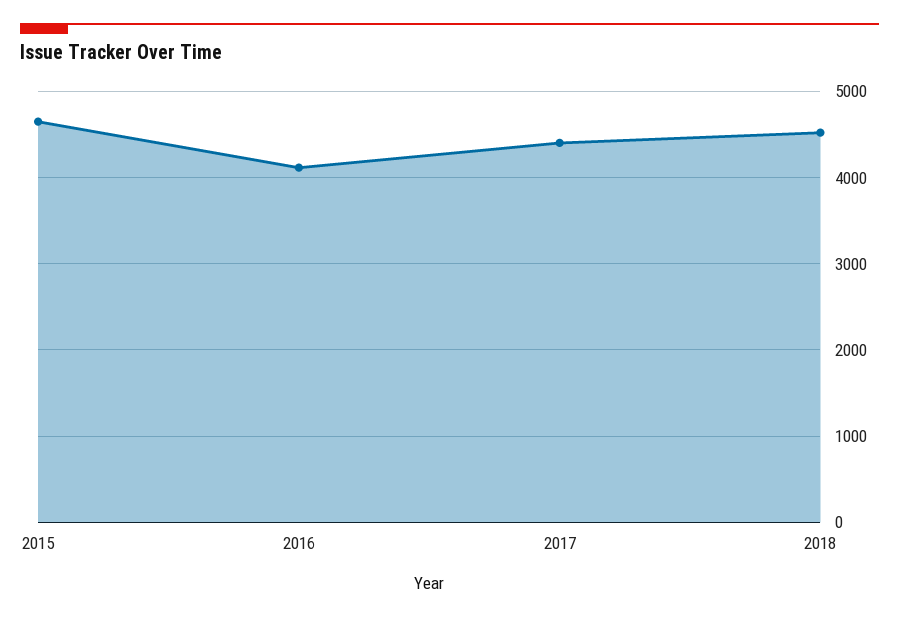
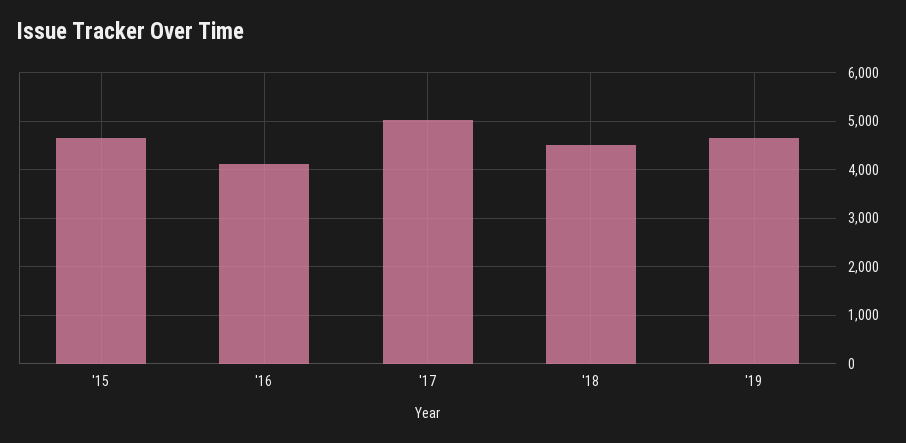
2017: 4400 -> 5000
'19: none -> 4600

